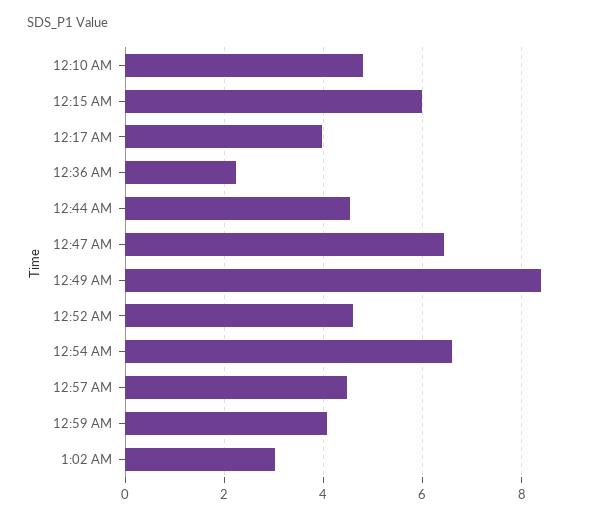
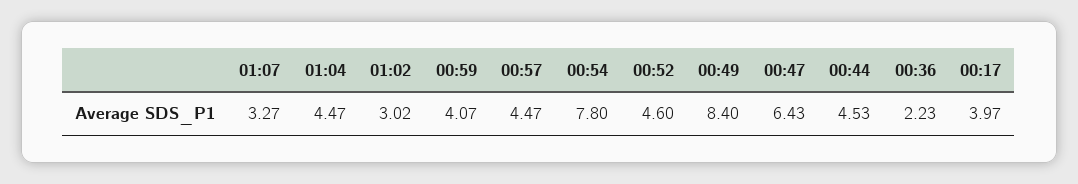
12:10 AM: 4.8 -> none
12:15 AM: 6 -> none
12:54 AM: 6.6 -> 7.8
01:07: none -> 3.27
01:04: none -> 4.47

